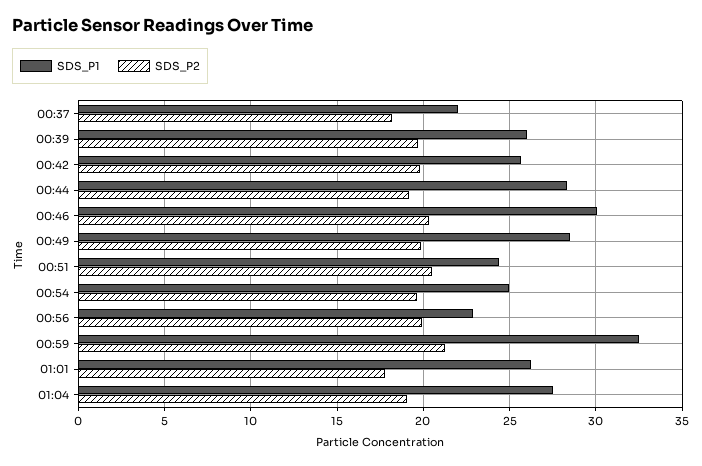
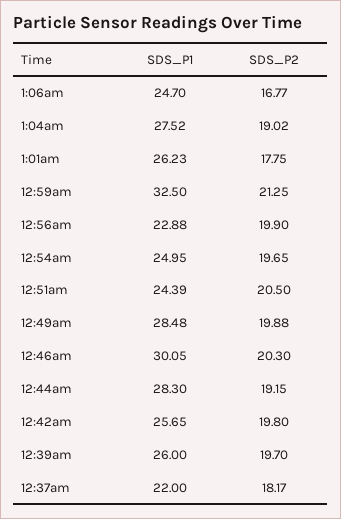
SDS_P1, 1:06am: none -> 24.7
SDS_P2, 1:06am: none -> 16.77

